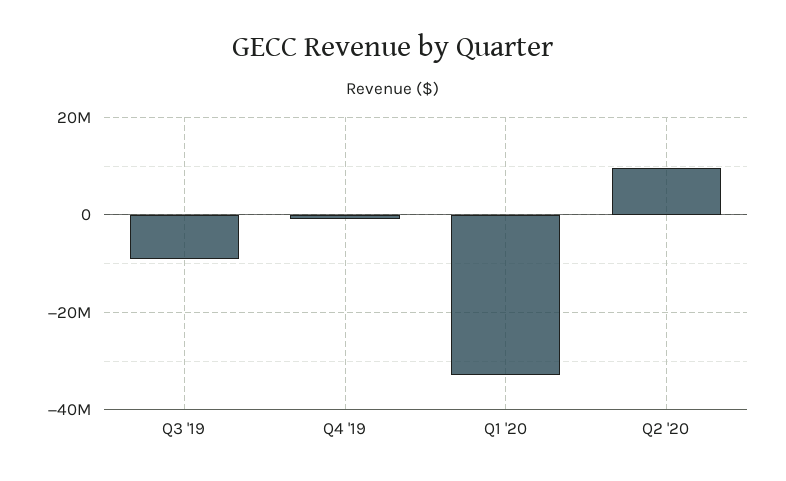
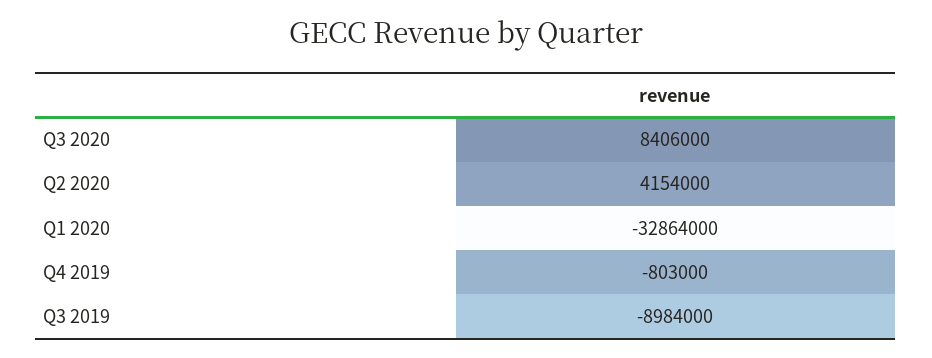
Q2 '20: 10000000 -> 4154000
Q3 2020: none -> 8406000

